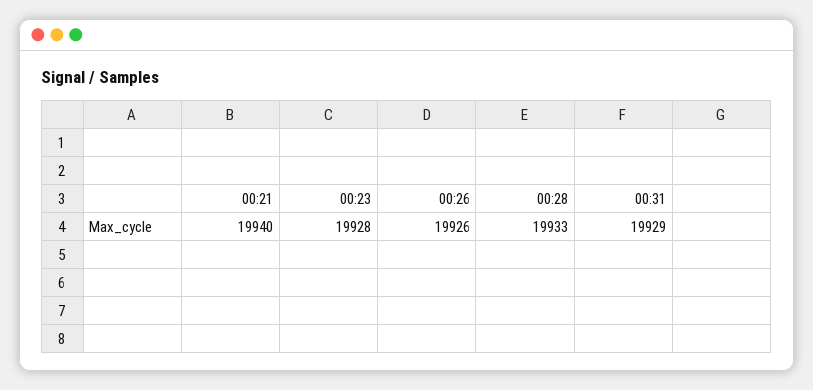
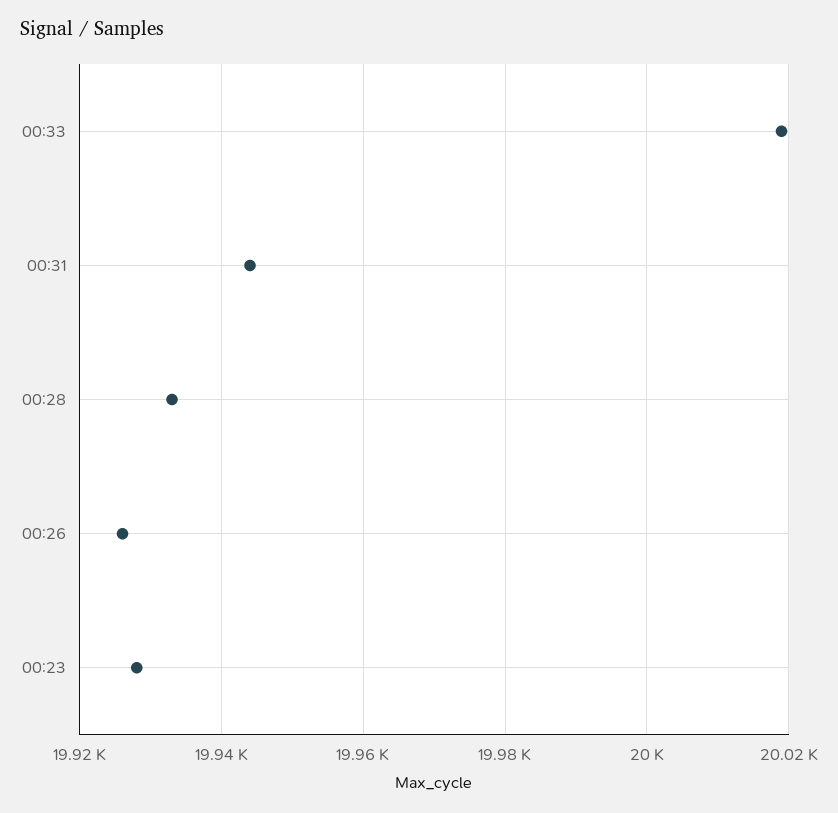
00:21: 19940 -> none
00:31: 19929 -> 19945
00:33: none -> 20020

